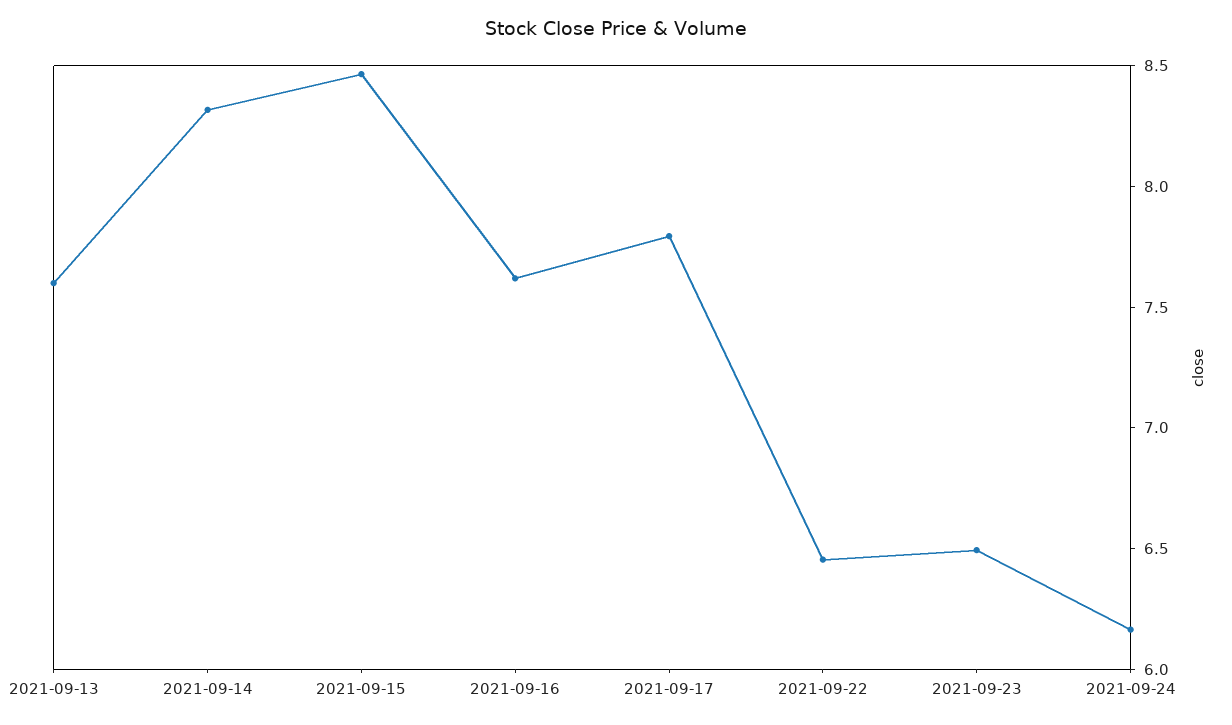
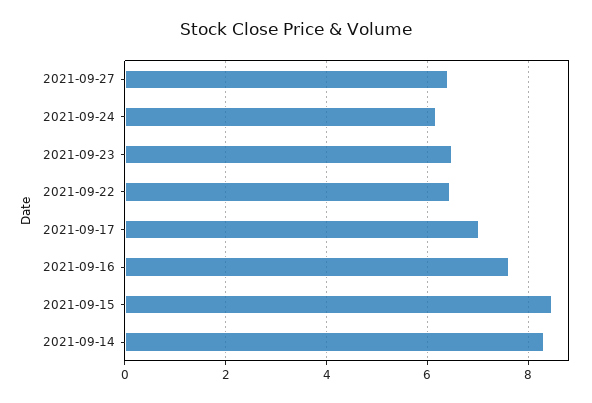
2021-09-13: 7.6 -> none
2021-09-17: 7.8 -> 7
2021-09-27: none -> 6.4

